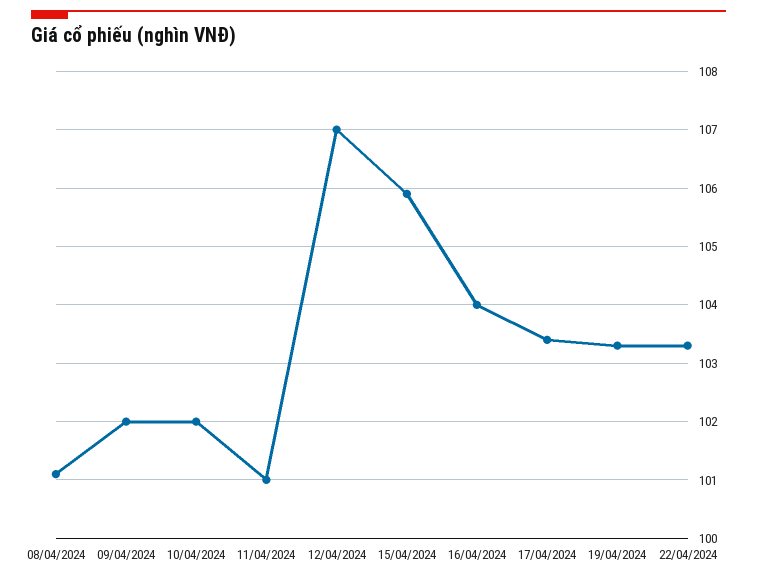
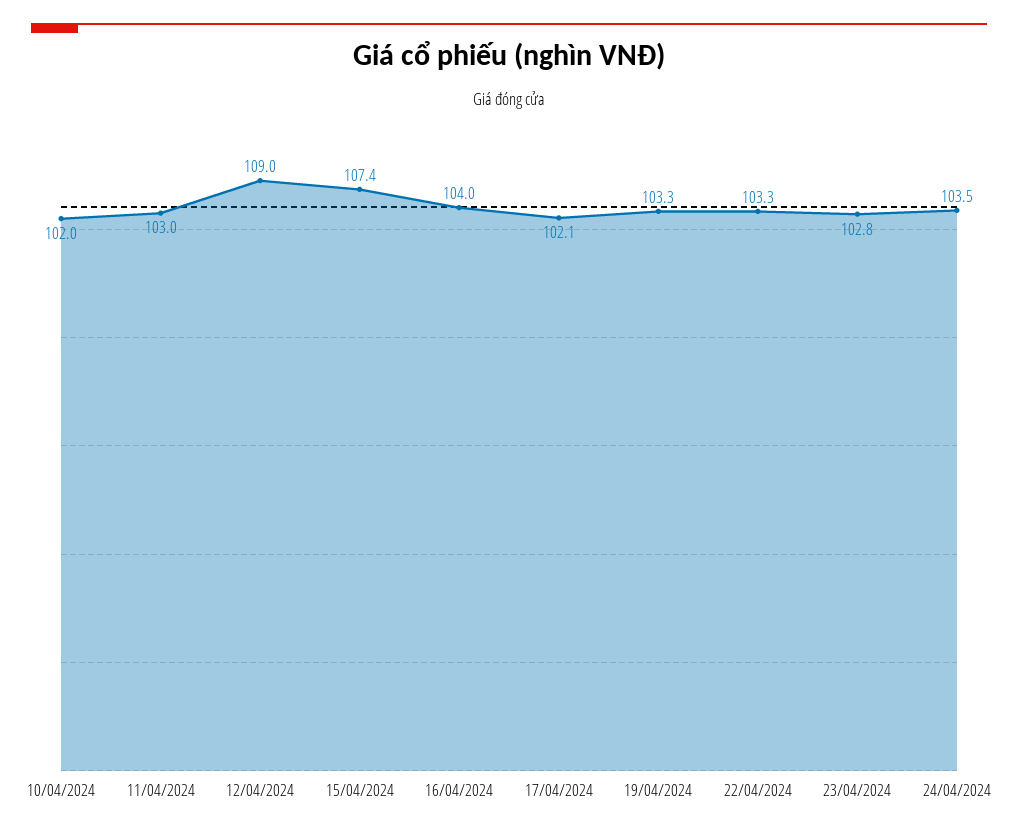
08/04/2024: 101 -> none
09/04/2024: 102 -> none
11/04/2024: 101 -> 103
12/04/2024: 107 -> 109
15/04/2024: 106 -> 107.4
17/04/2024: 103.5 -> 102.1
23/04/2024: none -> 102.8
24/04/2024: none -> 103.5

